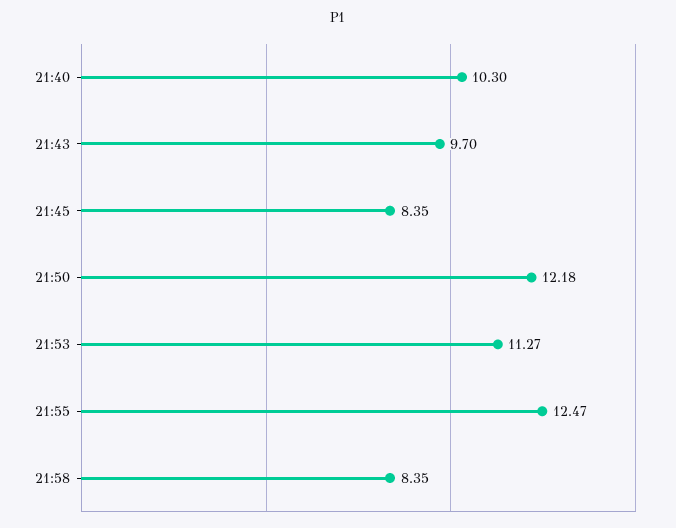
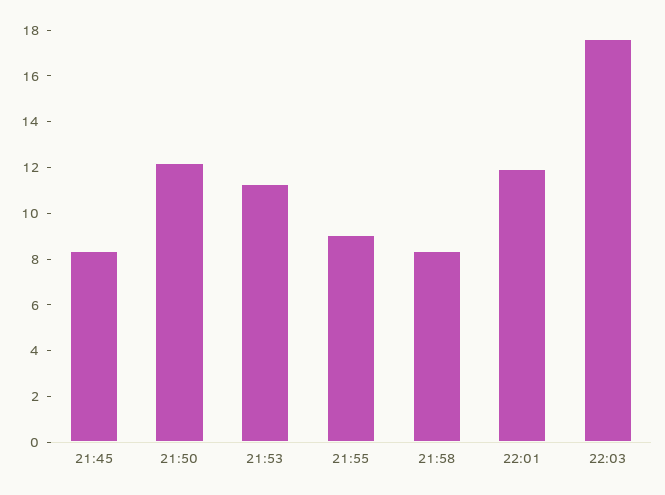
21:40: 10.3 -> none
21:43: 9.7 -> none
21:55: 12.47 -> 9
22:01: none -> 12
22:03: none -> 17.5

